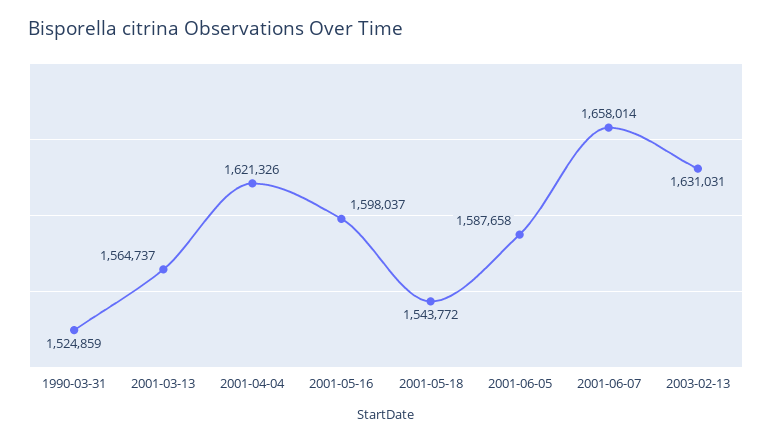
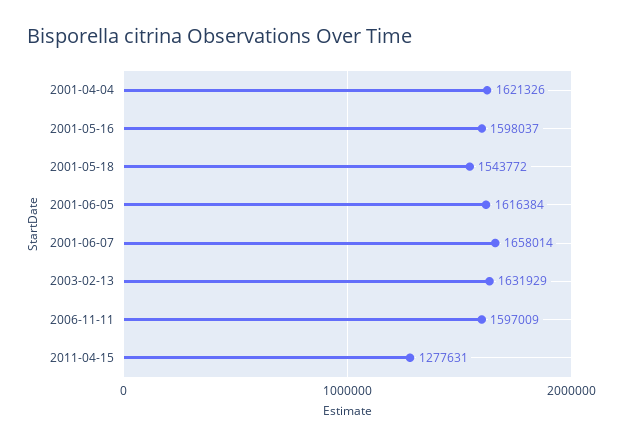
1990-03-31: 1524859 -> none
2001-03-13: 1564737 -> none
2001-06-05: 1587658 -> 1616384
2003-02-13: 1631031 -> 1631929
2006-11-11: none -> 1597009
2011-04-15: none -> 1277631

